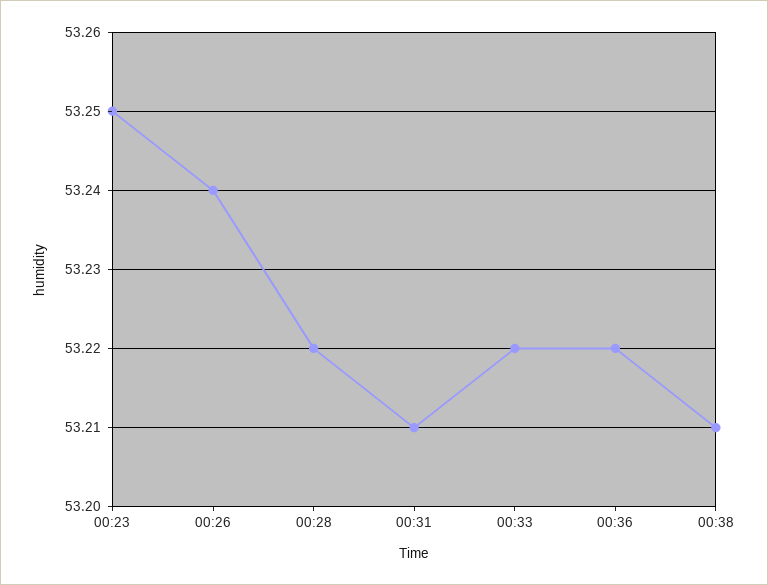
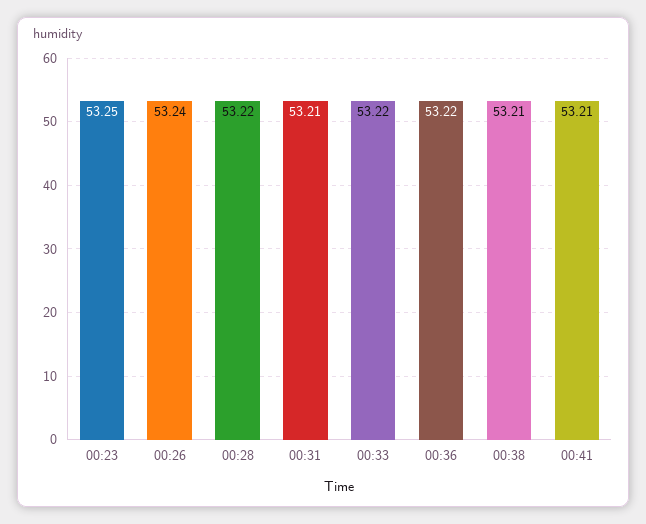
00:41: none -> 53.21

